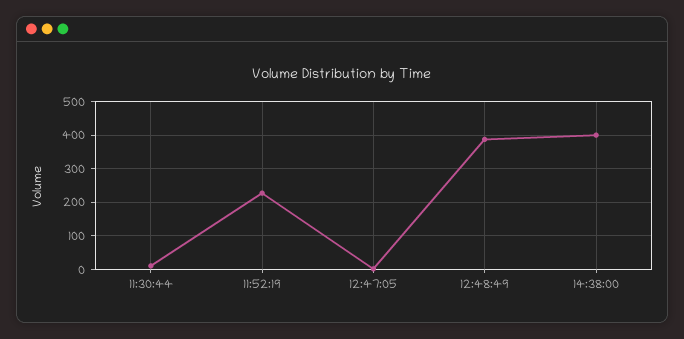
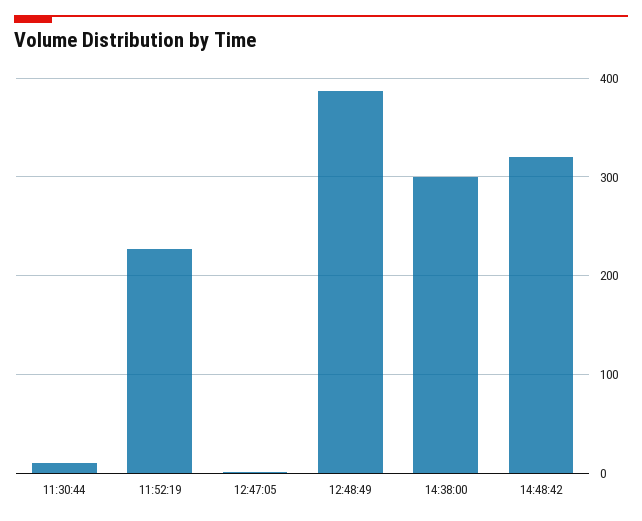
14:38:00: 400 -> 300
14:48:42: none -> 320

